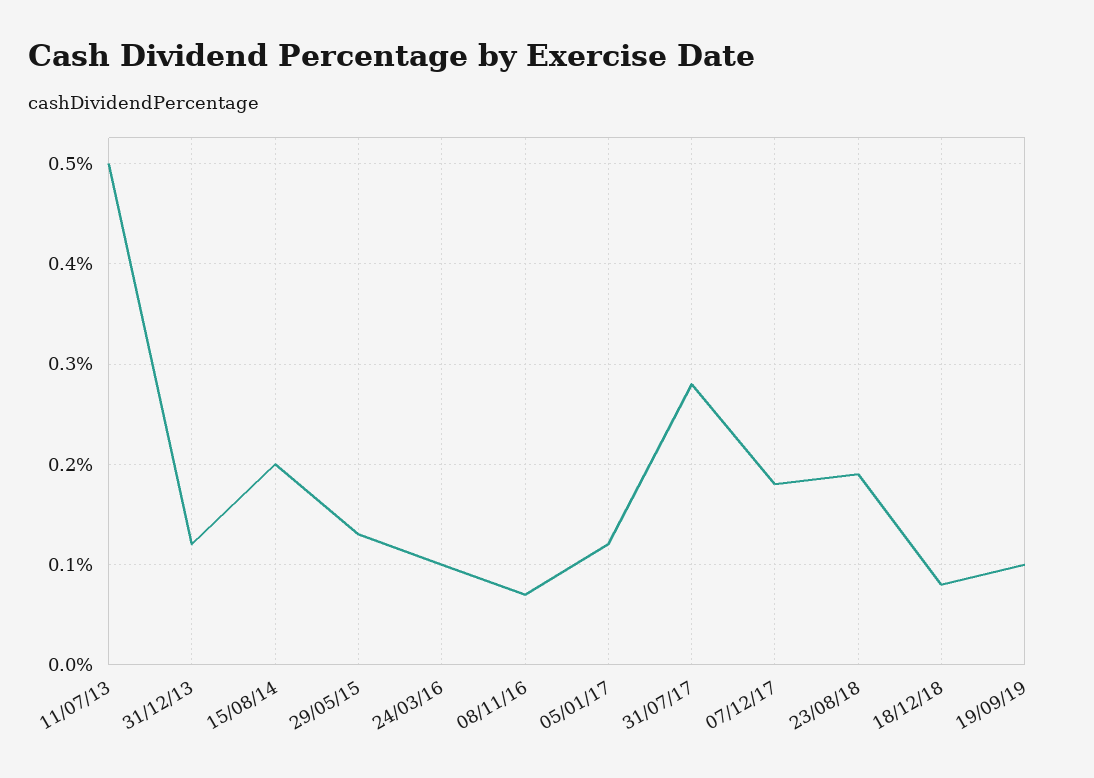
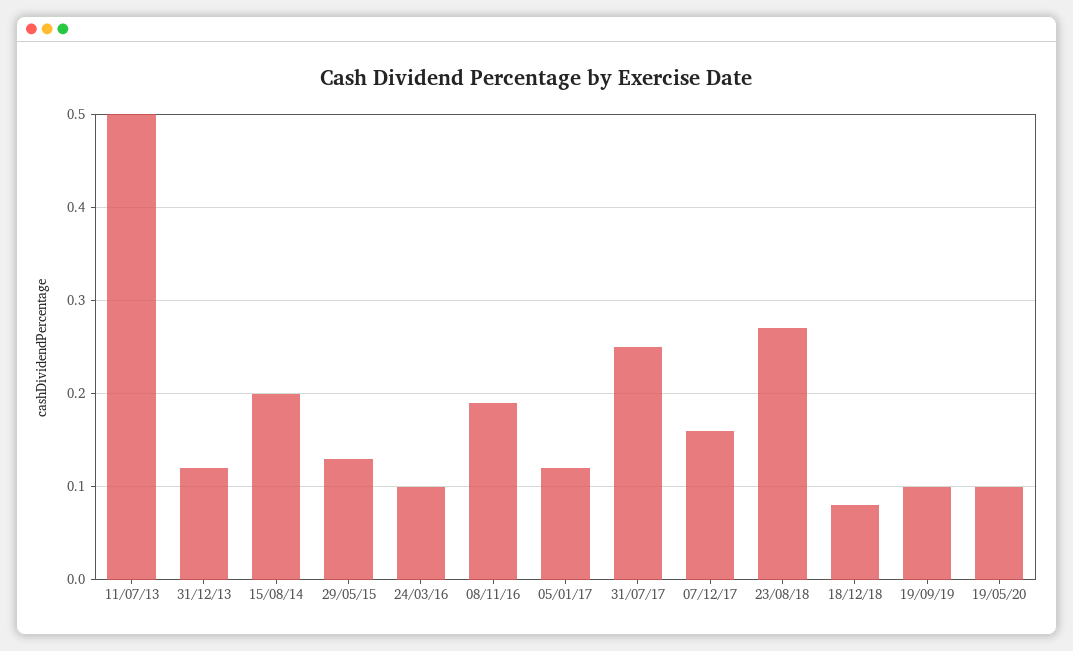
08/11/16: 0.07 -> 0.19
31/07/17: 0.28 -> 0.25
07/12/17: 0.18 -> 0.16
23/08/18: 0.19 -> 0.27
19/05/20: none -> 0.1

